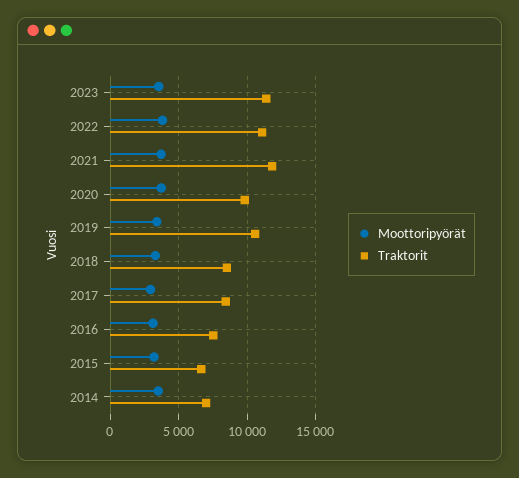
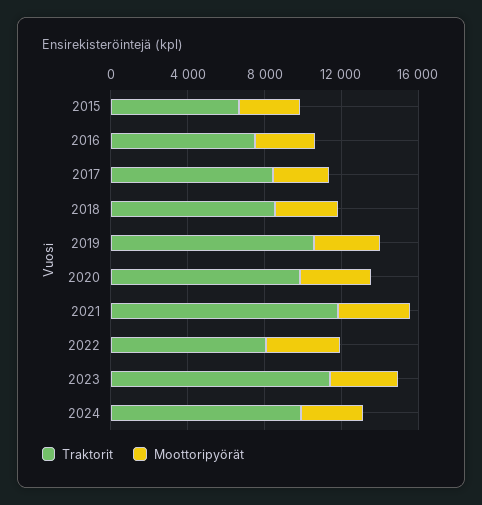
Traktorit, 2022: 11000 -> 8000
Moottoripyörät, 2014: 3500 -> none
Traktorit, 2014: 7000 -> none
Traktorit, 2024: none -> 10000
Moottoripyörät, 2024: none -> 3000

